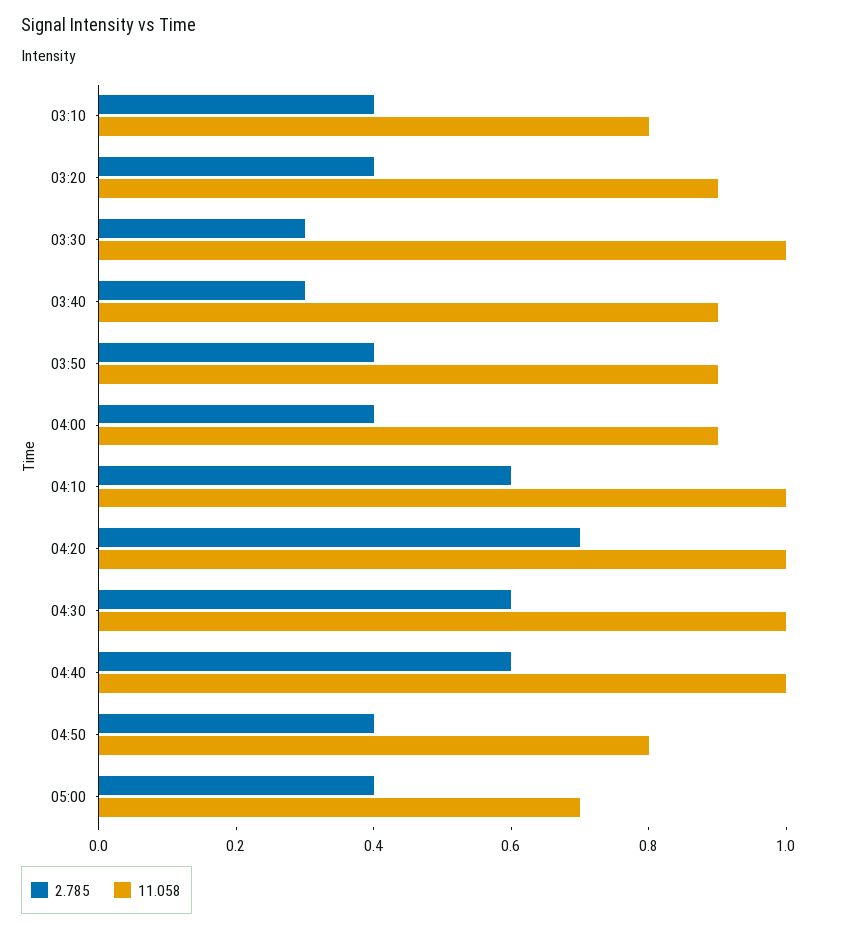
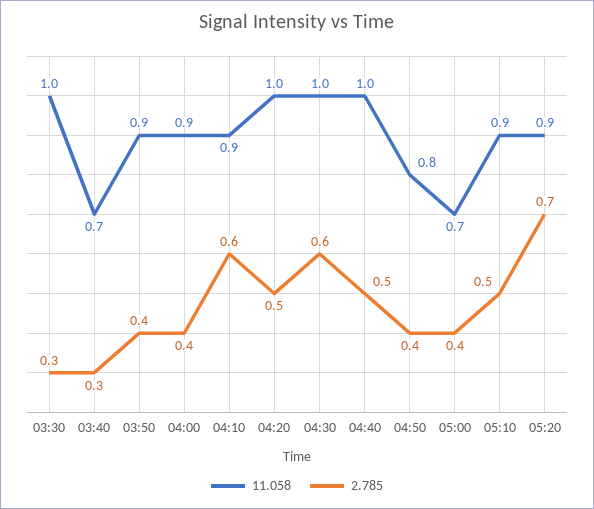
2.785, 03:10: 0.4 -> none
11.058, 03:10: 0.8 -> none
2.785, 03:20: 0.4 -> none
11.058, 03:20: 0.9 -> none
11.058, 03:40: 0.9 -> 0.7
11.058, 04:10: 1 -> 0.9
2.785, 04:20: 0.7 -> 0.5
2.785, 04:40: 0.6 -> 0.5
11.058, 05:10: none -> 0.9
2.785, 05:10: none -> 0.5
11.058, 05:20: none -> 0.9
2.785, 05:20: none -> 0.7

